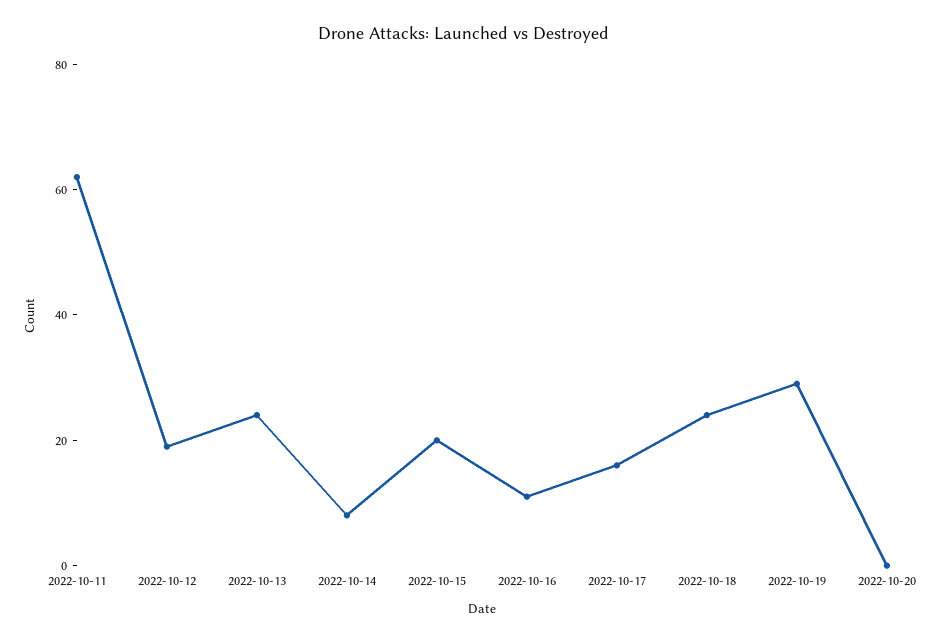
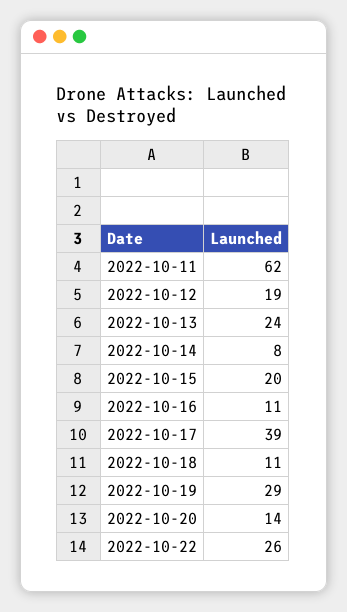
2022-10-17: 15 -> 39
2022-10-18: 25 -> 11
2022-10-20: 0 -> 14
2022-10-22: none -> 26

